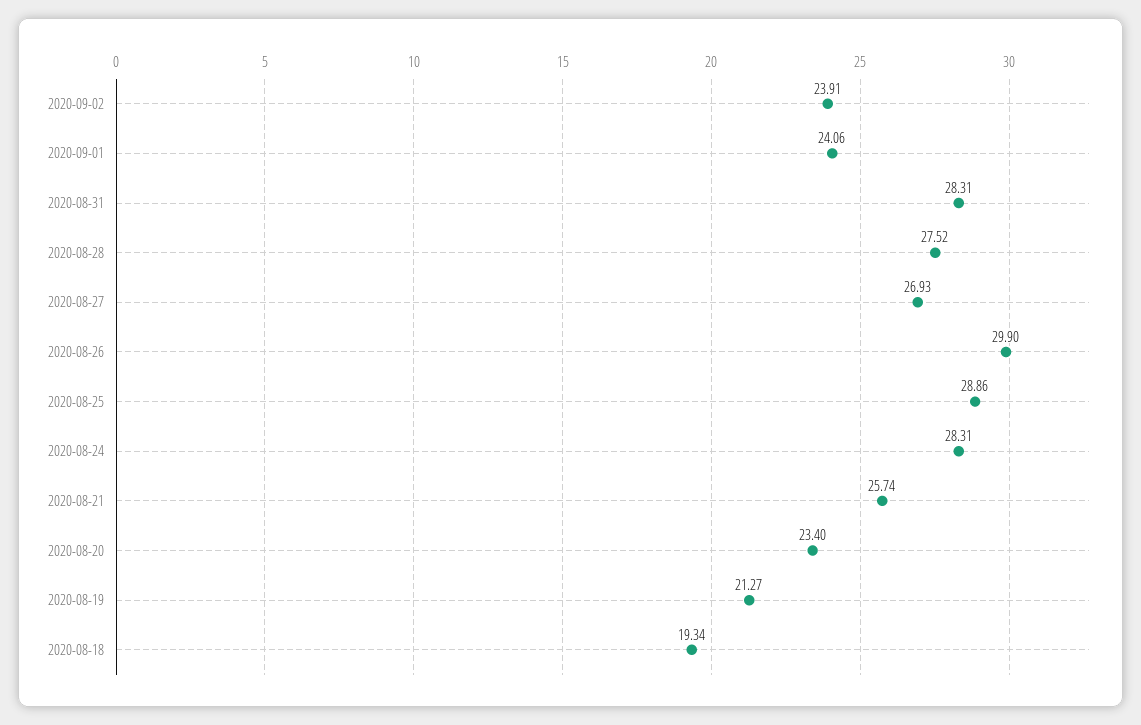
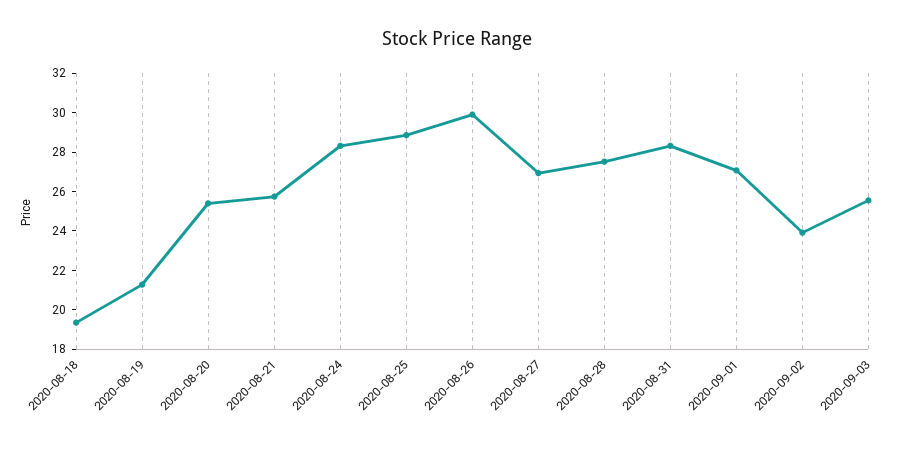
2020-09-01: 24.06 -> 27
2020-08-20: 23.4 -> 25.5
2020-09-03: none -> 25.5

